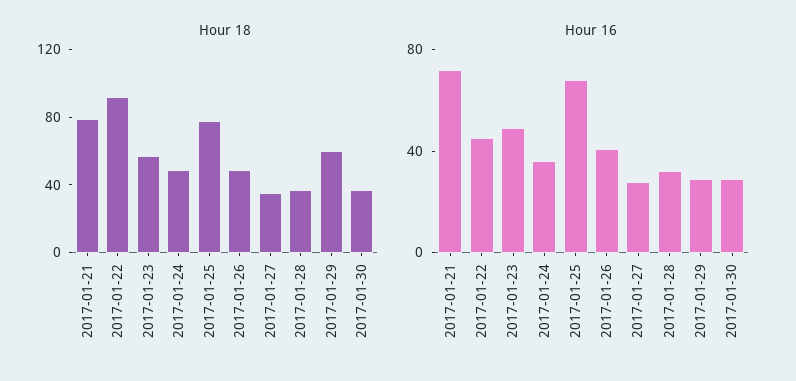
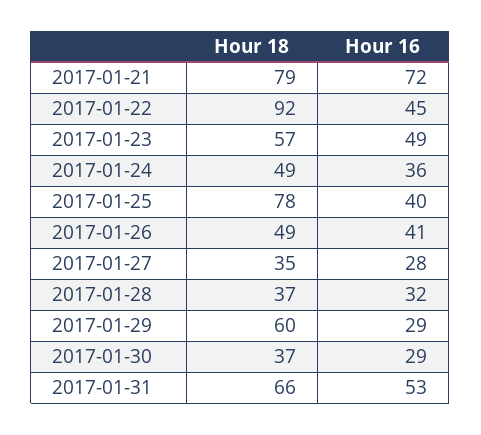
Hour 16, 2017-01-25: 70 -> 40
Hour 18, 2017-01-31: none -> 66
Hour 16, 2017-01-31: none -> 53

